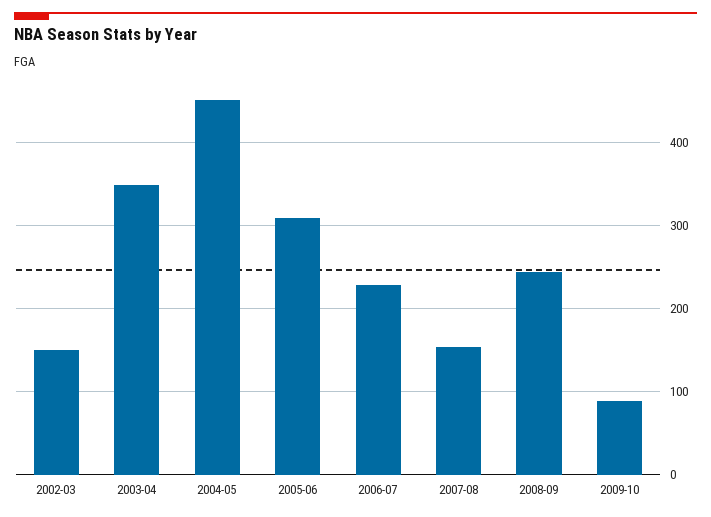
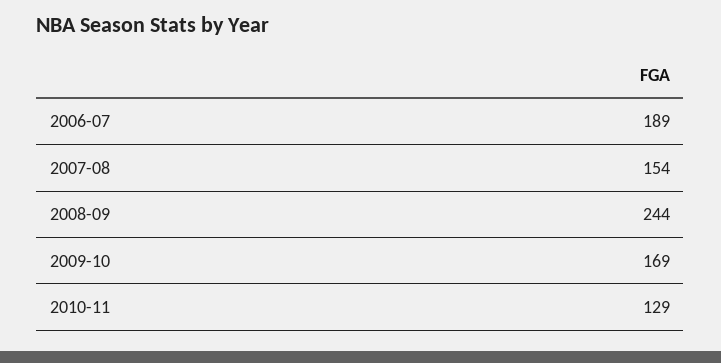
2002-03: 150 -> none
2003-04: 350 -> none
2004-05: 450 -> none
2005-06: 310 -> none
2006-07: 230 -> 189
2009-10: 90 -> 169
2010-11: none -> 129

